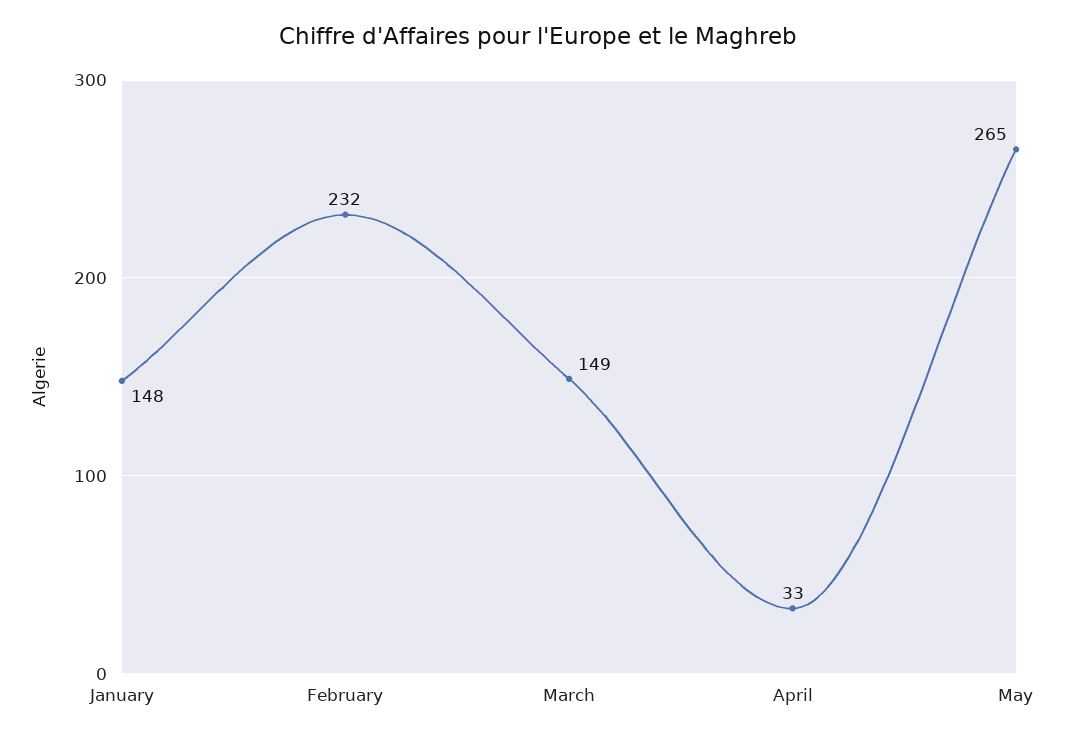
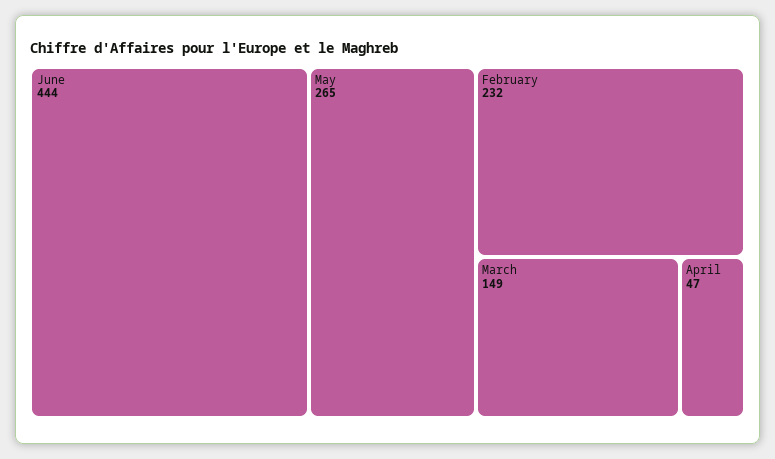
January: 148 -> none
April: 33 -> 47
June: none -> 444

